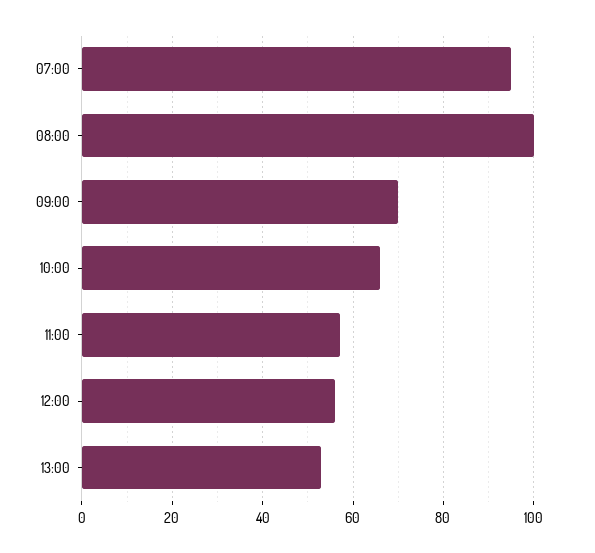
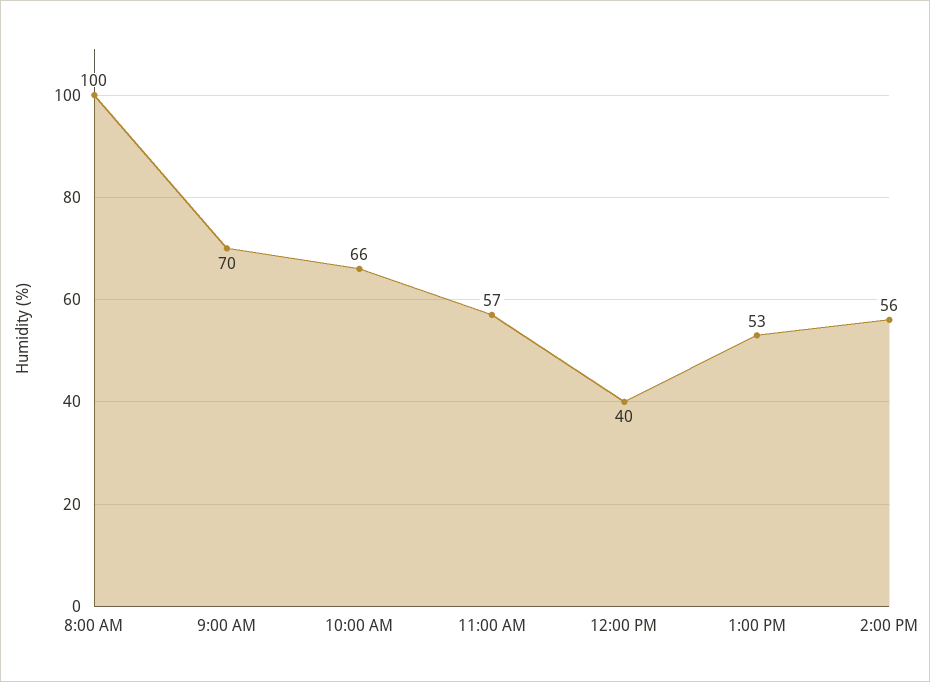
07:00: 95 -> none
12:00: 55 -> 40
2:00 PM: none -> 56

